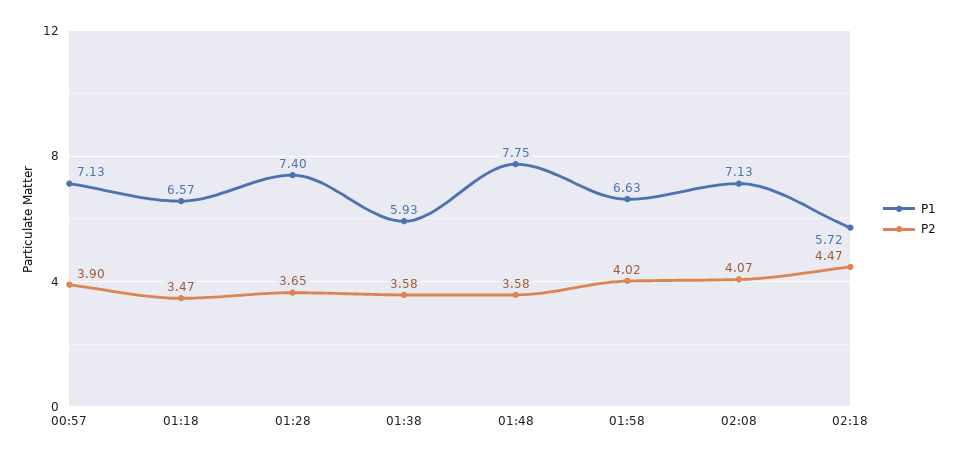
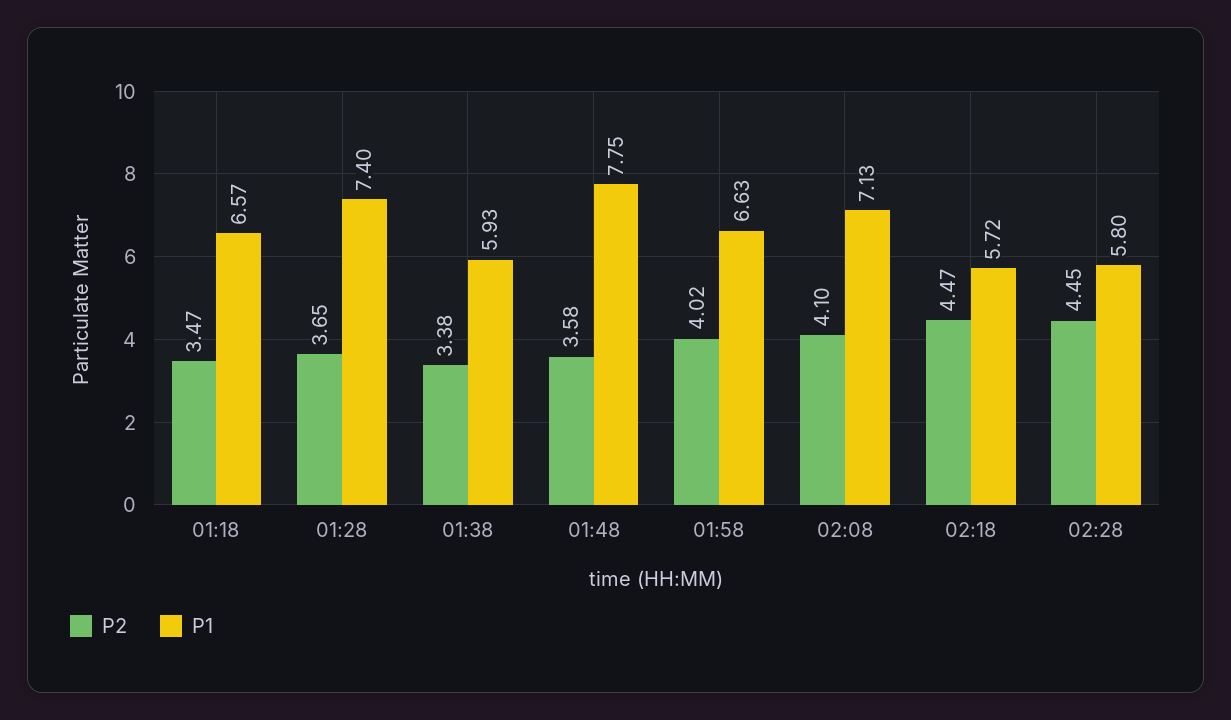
P1, 00:57: 7.13 -> none
P2, 00:57: 3.9 -> none
P2, 01:38: 3.58 -> 3.38
P2, 02:08: 4.07 -> 4.1
P2, 02:28: none -> 4.45
P1, 02:28: none -> 5.8

